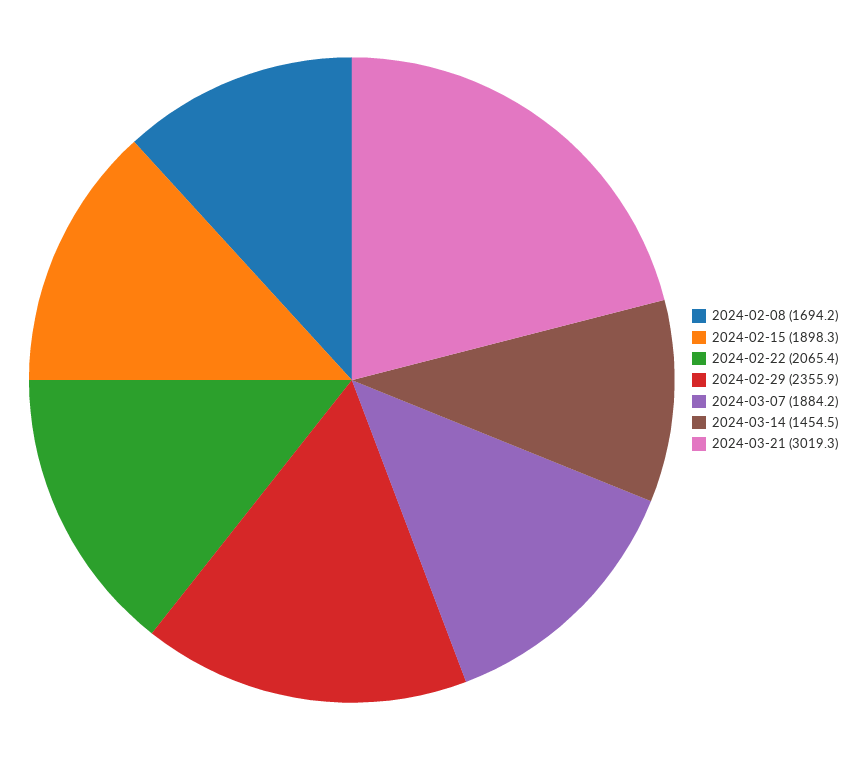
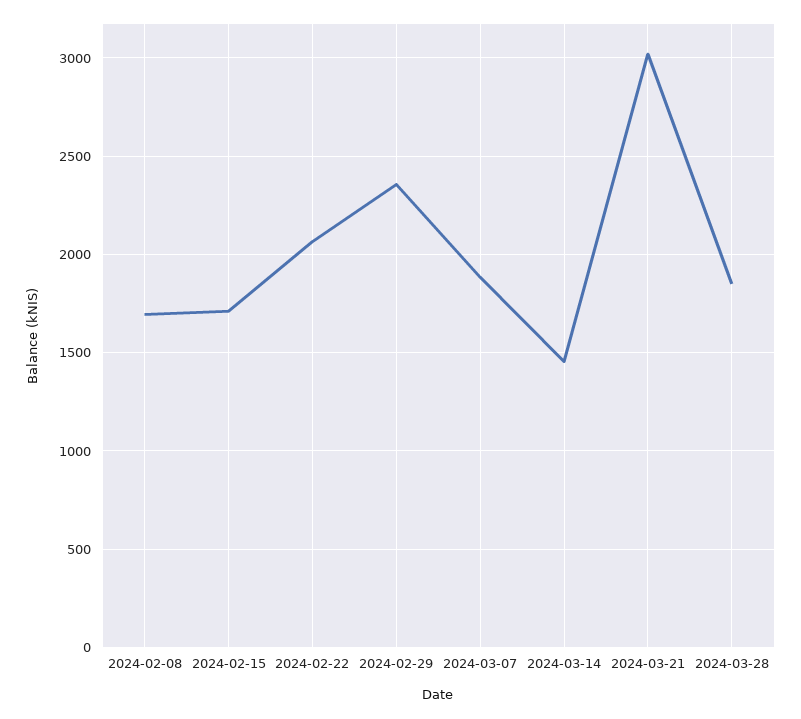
2024-02-15: 1898.3 -> 1700
2024-03-28: none -> 1850

